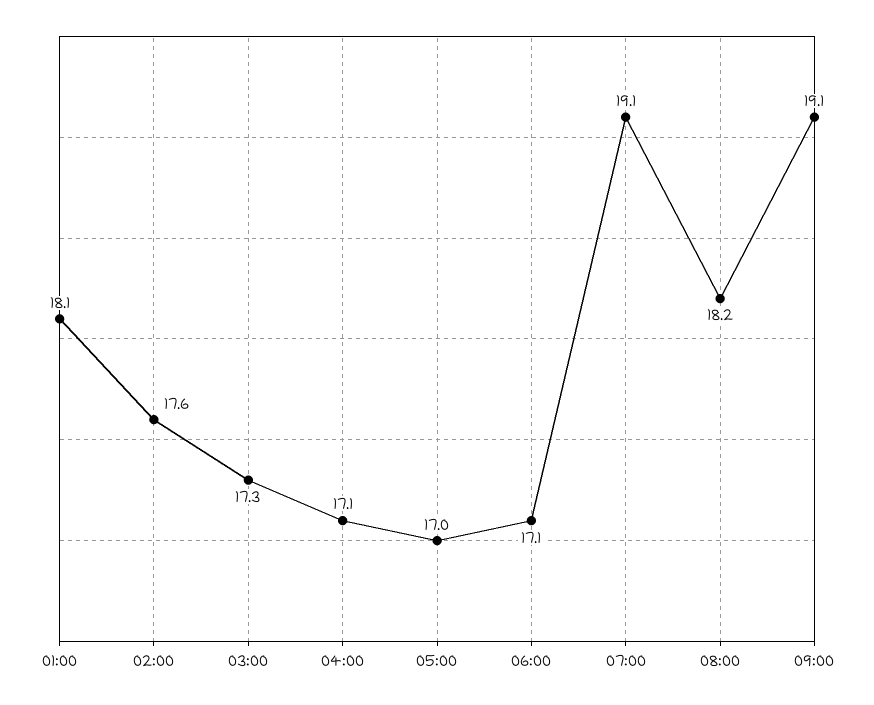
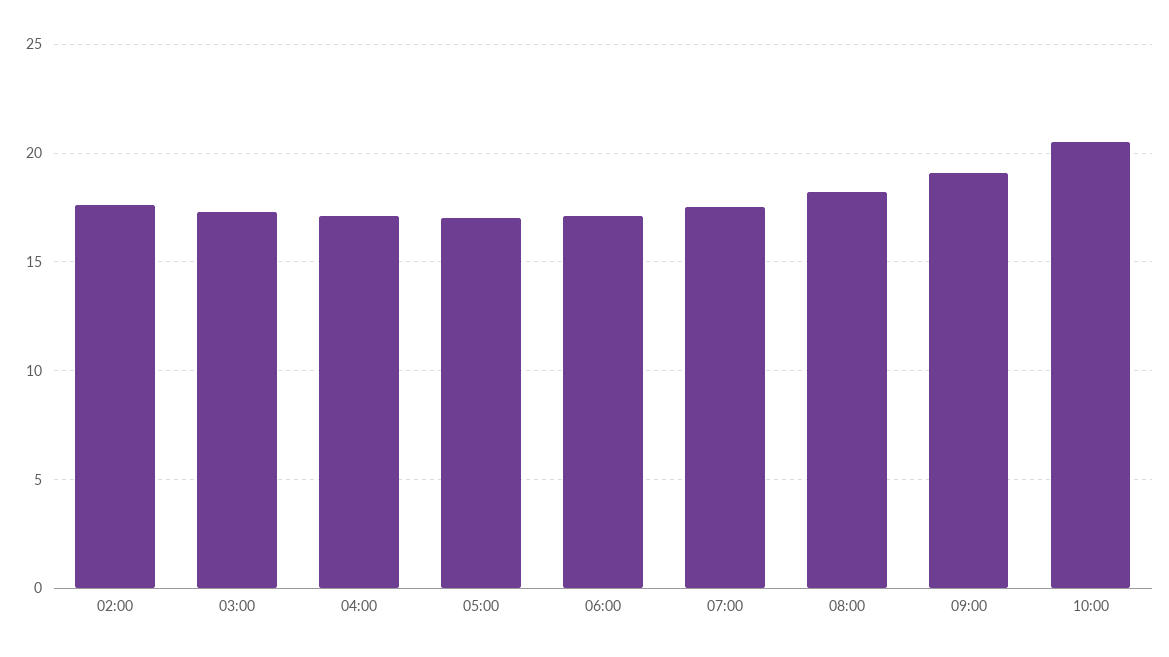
01:00: 18.1 -> none
07:00: 19.1 -> 17.5
10:00: none -> 20.5

